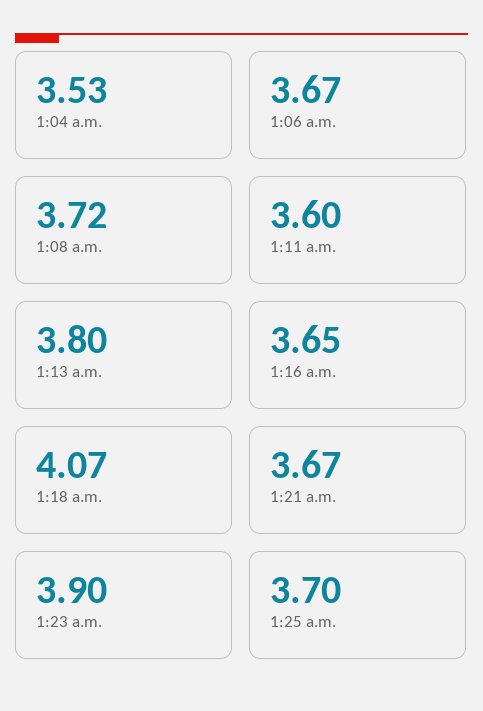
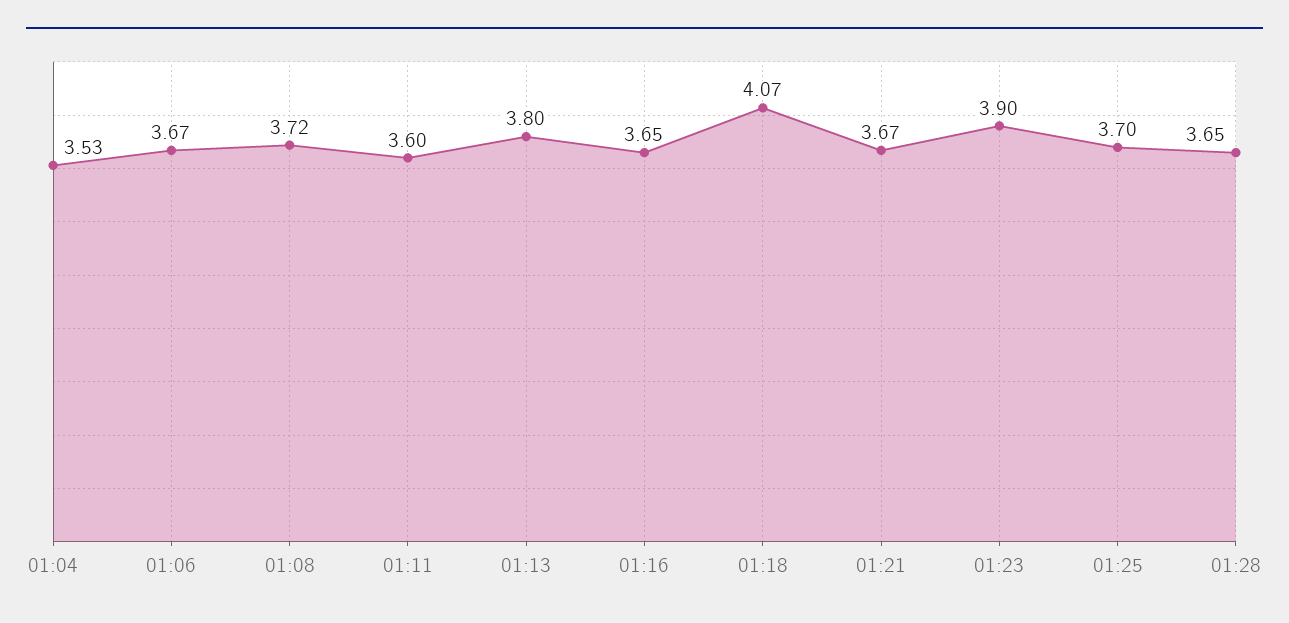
01:28: none -> 3.65

